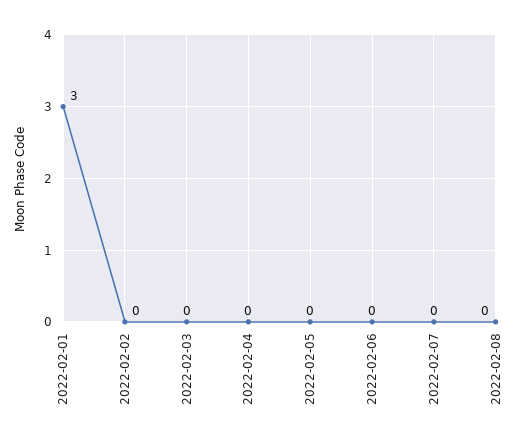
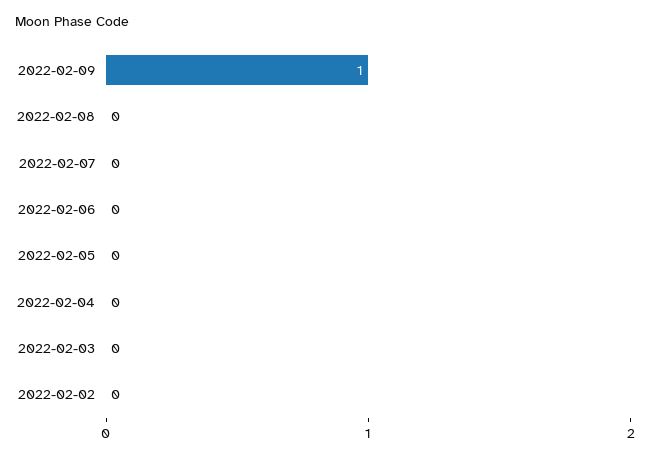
2022-02-01: 3 -> none
2022-02-09: none -> 1

